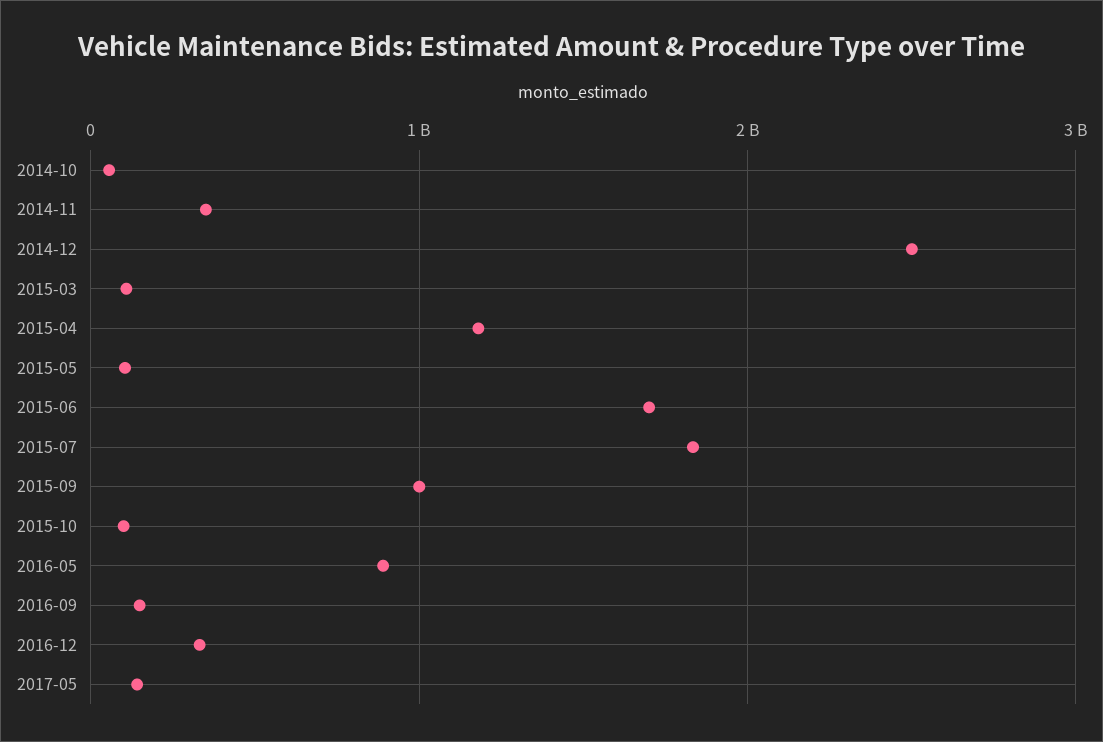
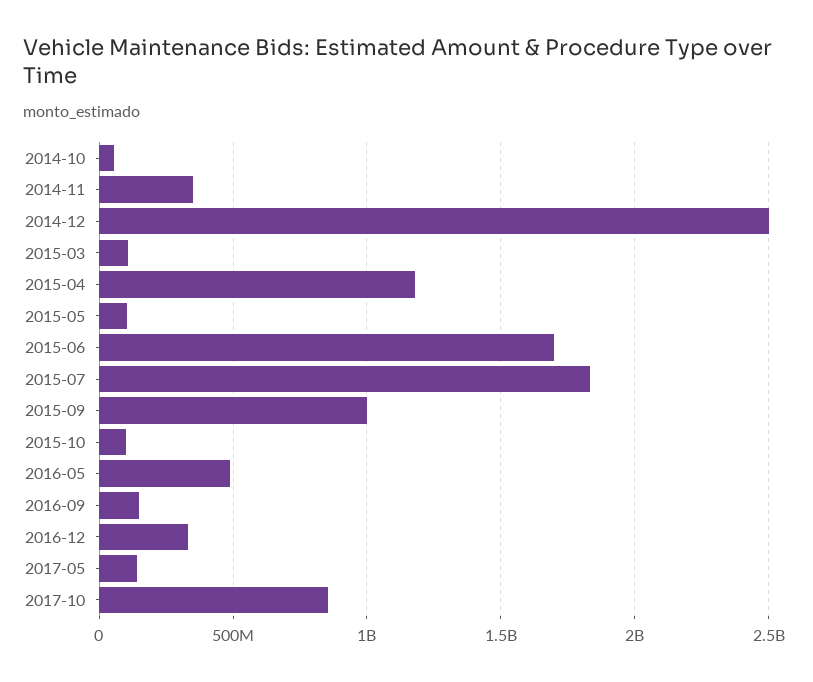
2016-05: 900000000 -> 500000000
2017-10: none -> 850000000

